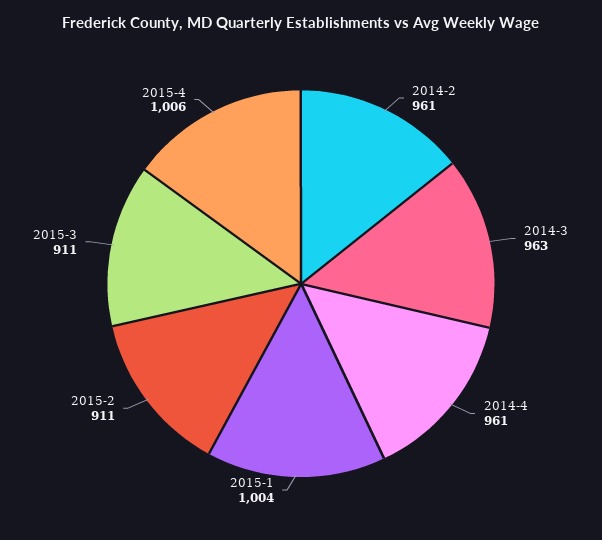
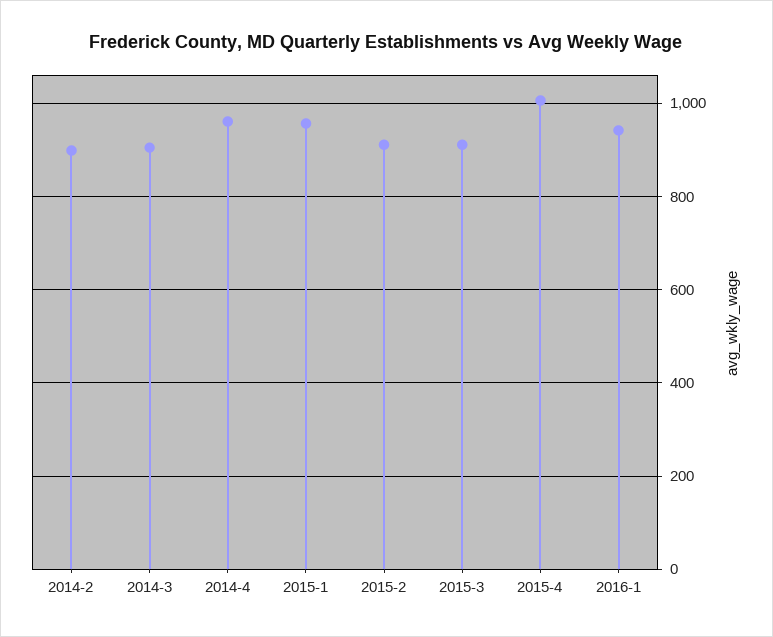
2014-2: 961 -> 900
2014-3: 963 -> 900
2015-1: 1004 -> 960
2016-1: none -> 940

